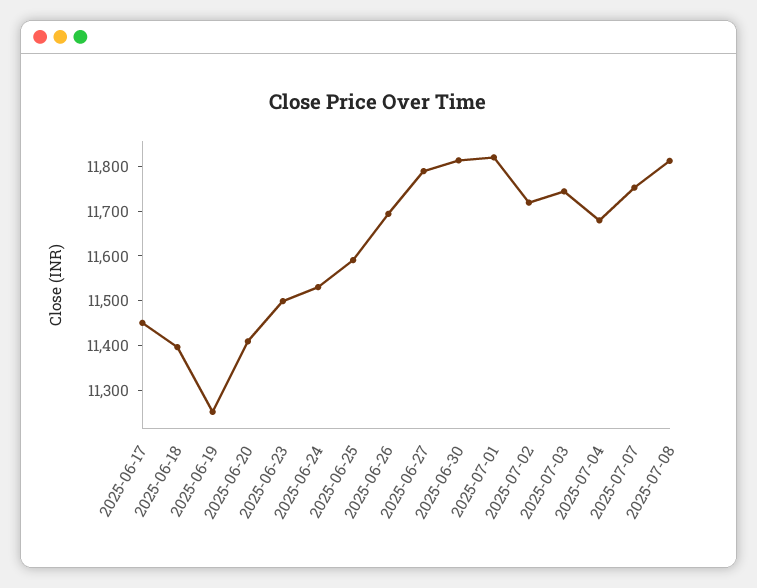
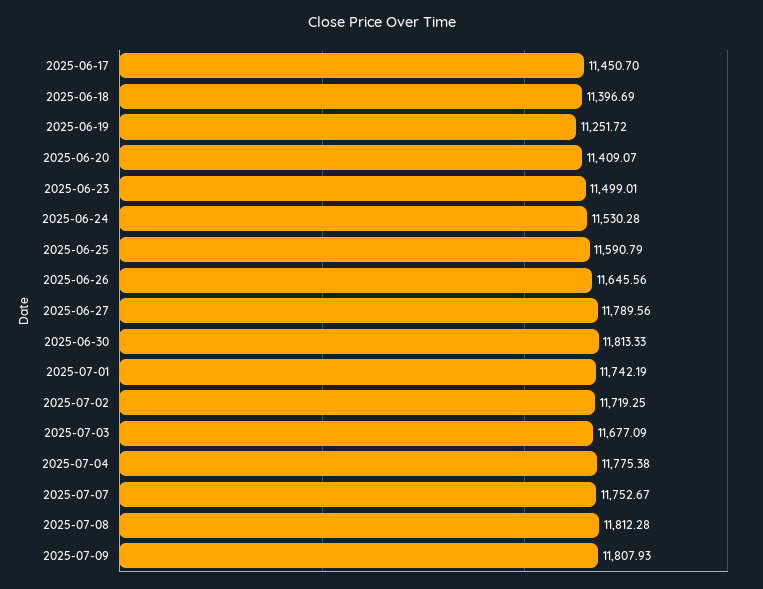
2025-06-26: 11700 -> 11645.56
2025-07-01: 11820 -> 11742.19
2025-07-03: 11740 -> 11677.09
2025-07-04: 11680 -> 11775.38
2025-07-09: none -> 11807.93

